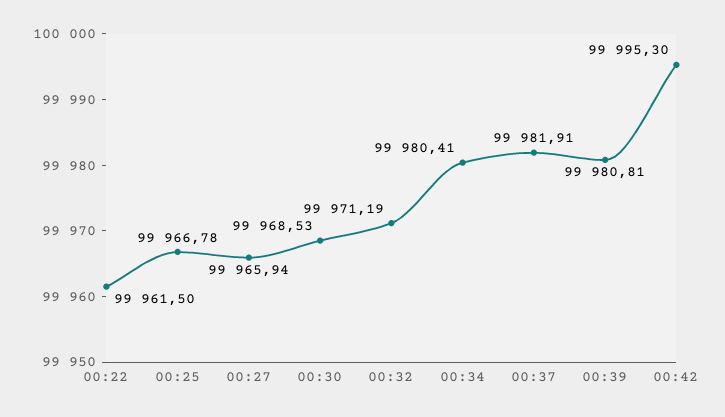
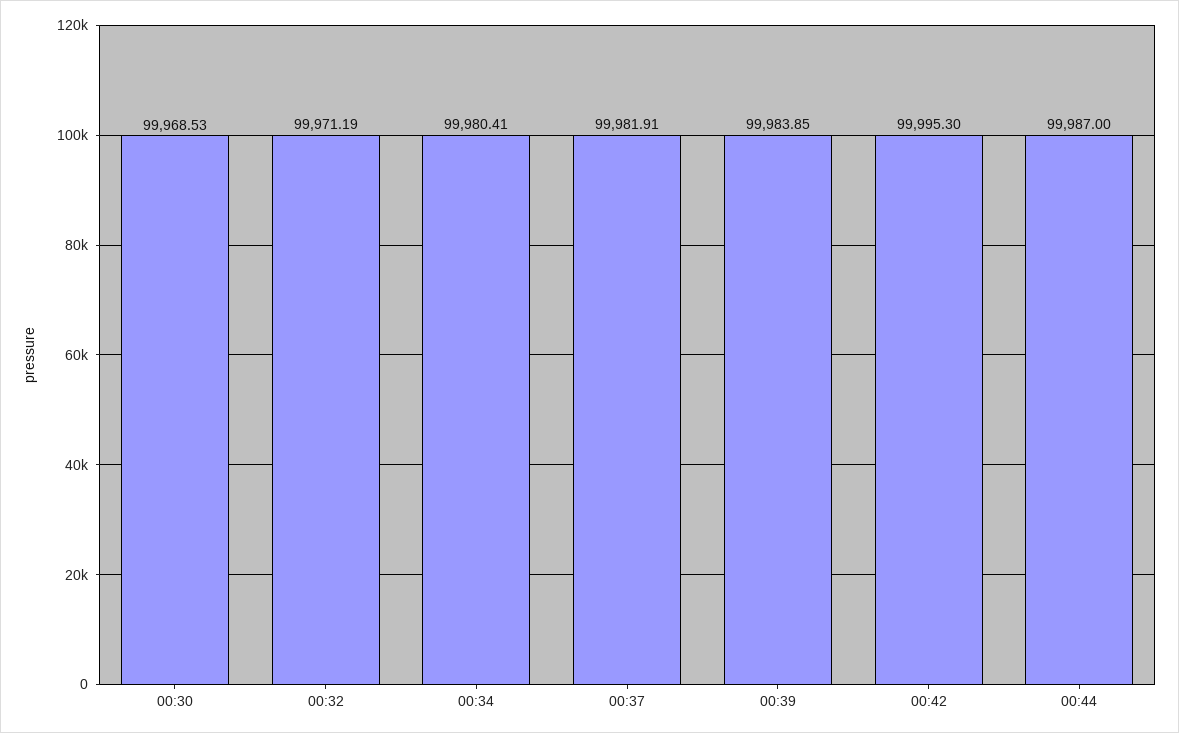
00:22: 99961.5 -> none
00:25: 99966.78 -> none
00:27: 99965.94 -> none
00:39: 99980.81 -> 99983.85
00:44: none -> 99987

